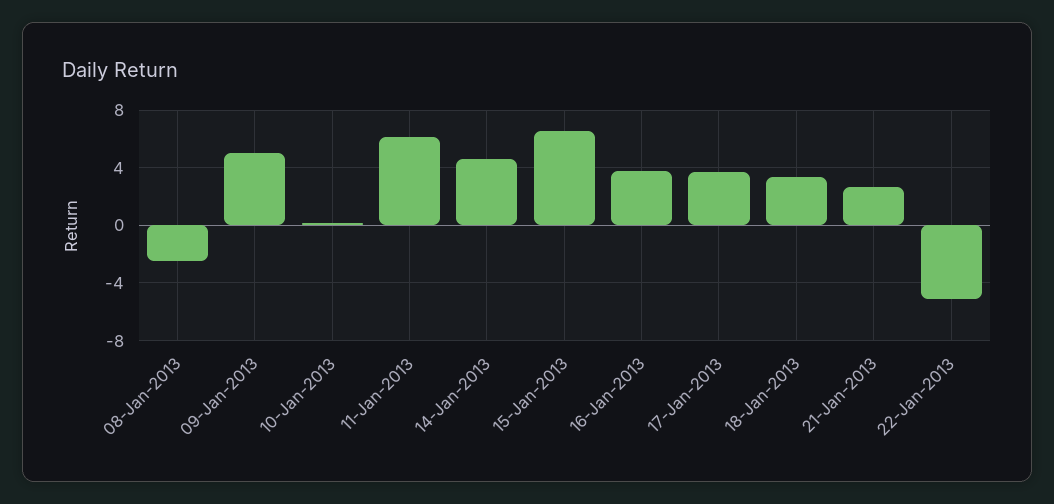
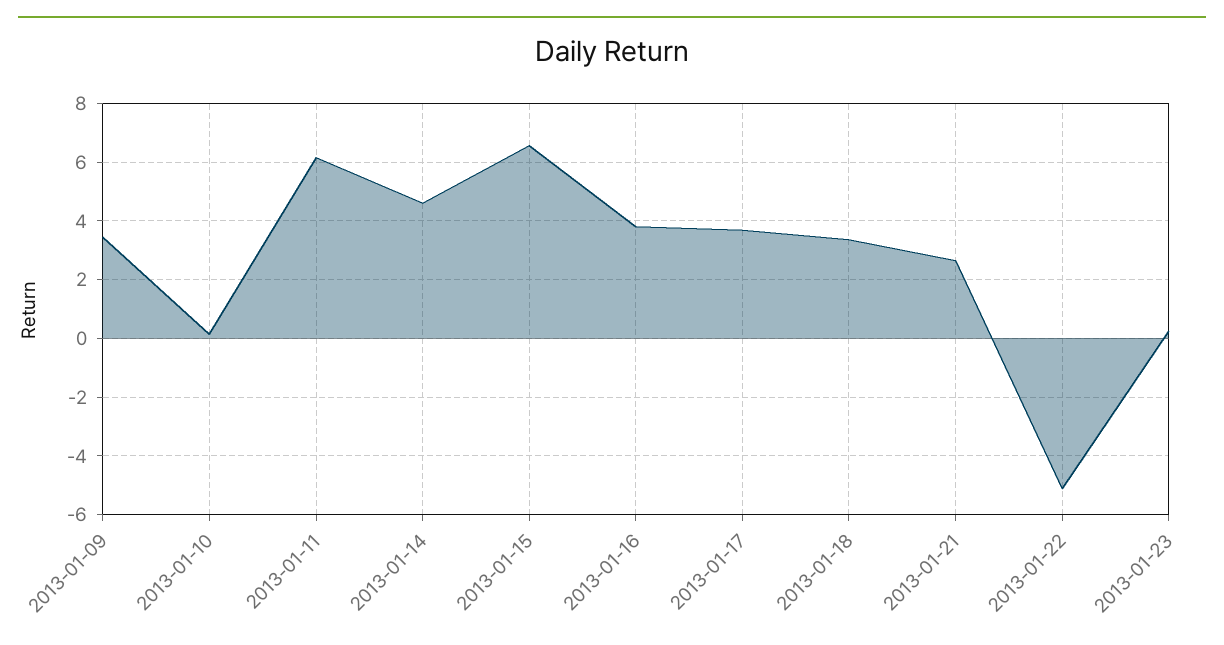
08-Jan-2013: -2.5 -> none
09-Jan-2013: 5 -> 3.5
2013-01-23: none -> 0.25

